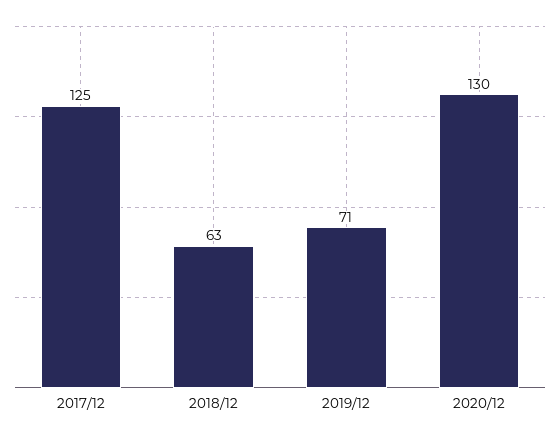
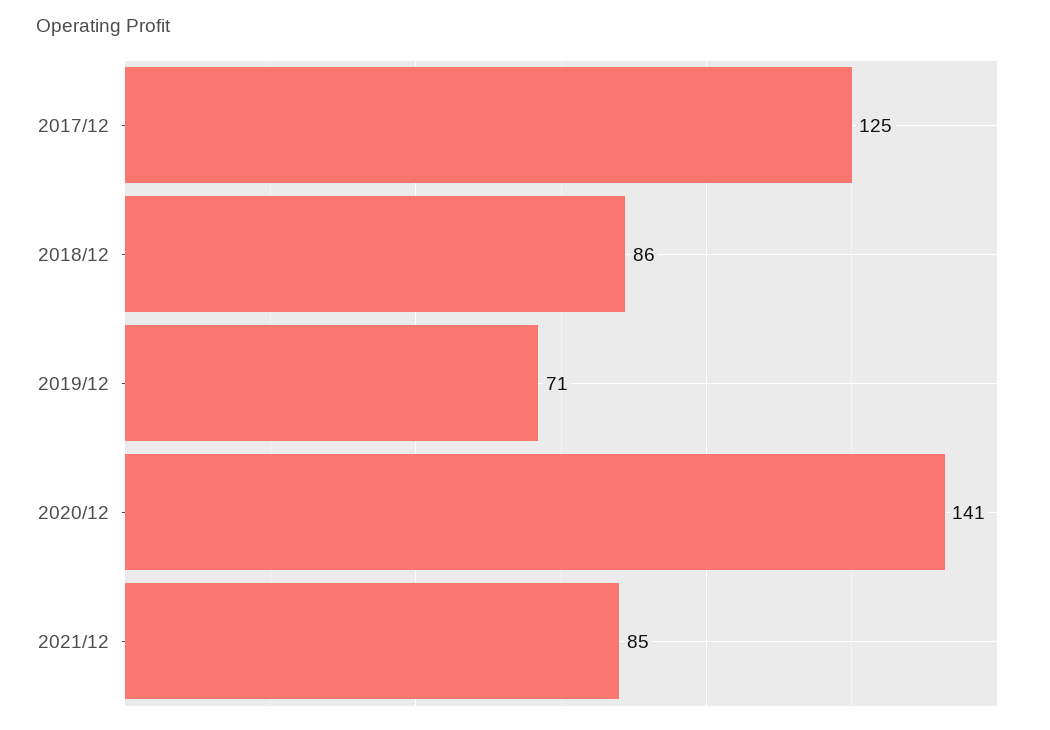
2018/12: 63 -> 86
2020/12: 130 -> 141
2021/12: none -> 85

